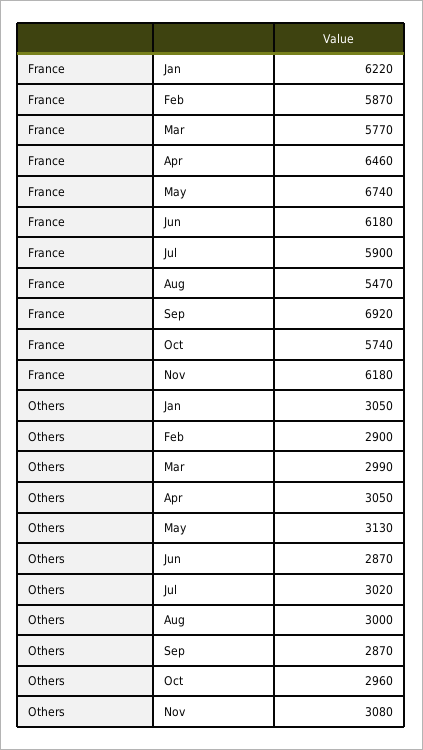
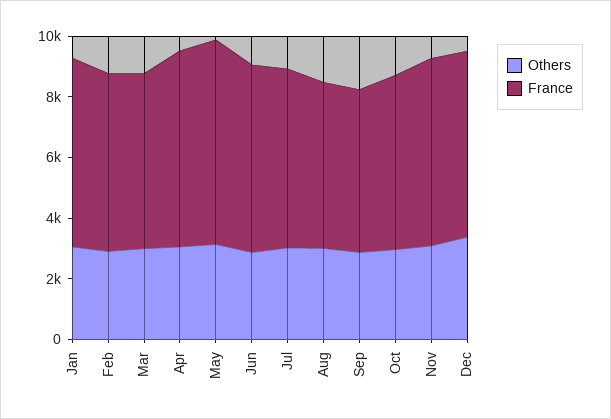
France, Sep: 6920 -> 5500
Others, Dec: none -> 3500
France, Dec: none -> 6000

